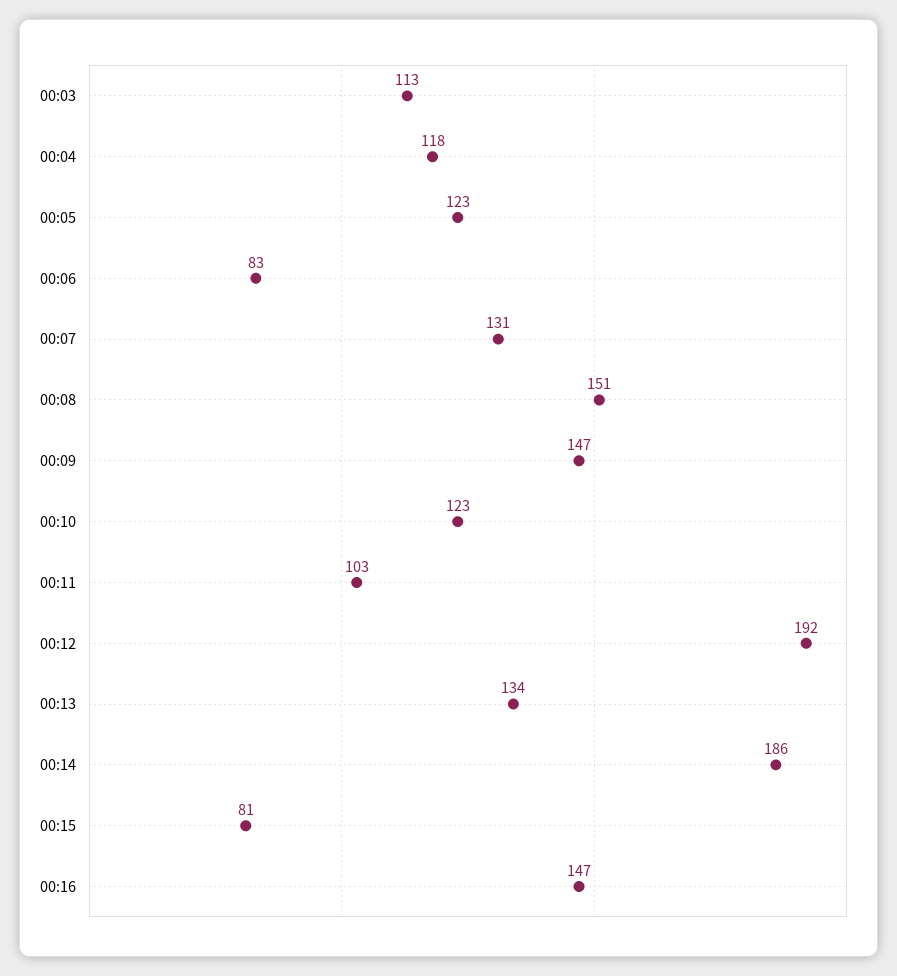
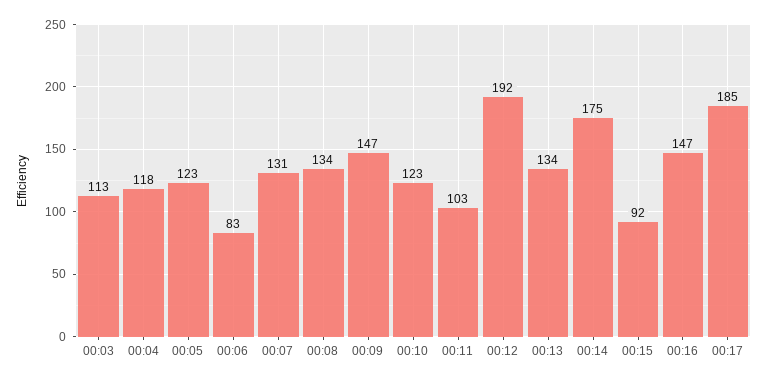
00:08: 151 -> 134
00:14: 186 -> 175
00:15: 81 -> 92
00:17: none -> 185

